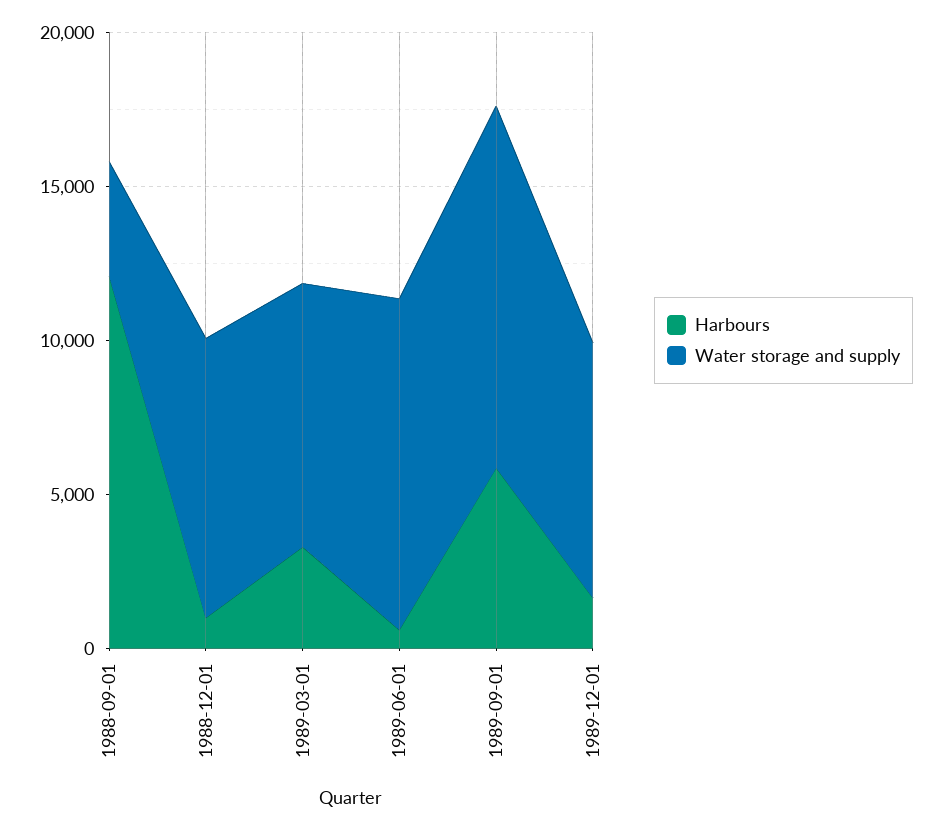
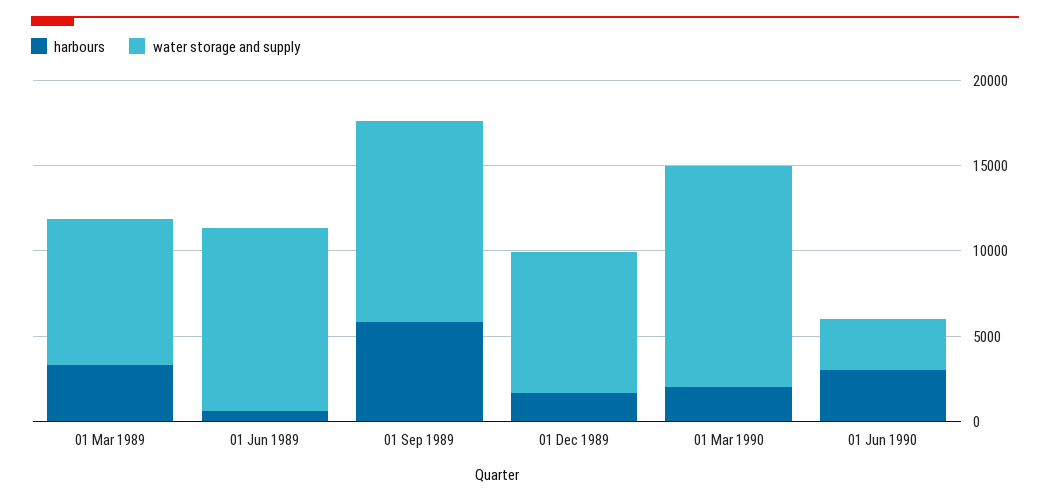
Harbours, 1988-09-01: 12000 -> none
Water storage and supply, 1988-09-01: 4000 -> none
Harbours, 1988-12-01: 1000 -> none
Water storage and supply, 1988-12-01: 9000 -> none
Harbours, 01 Mar 1990: none -> 2000
Water storage and supply, 01 Mar 1990: none -> 13000
Harbours, 01 Jun 1990: none -> 3000
Water storage and supply, 01 Jun 1990: none -> 3000

